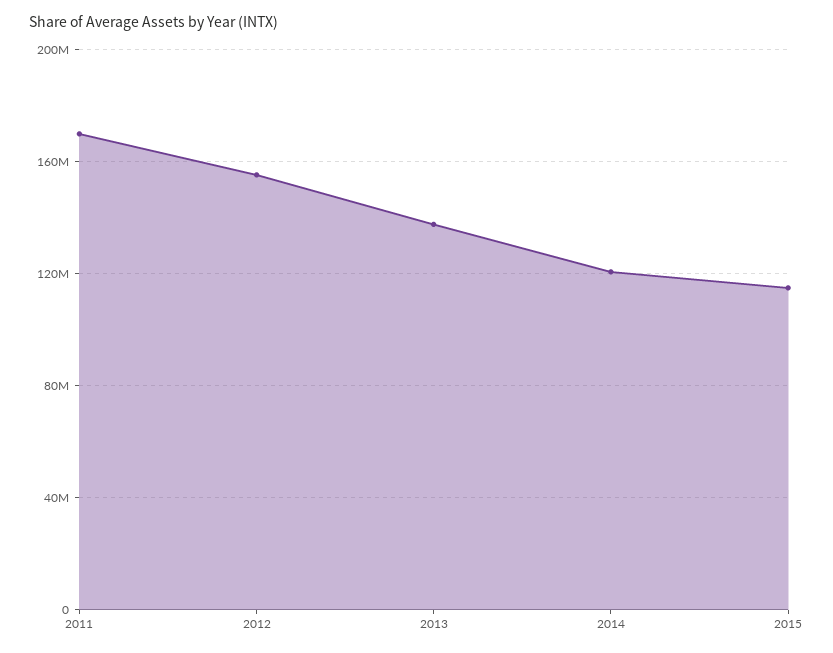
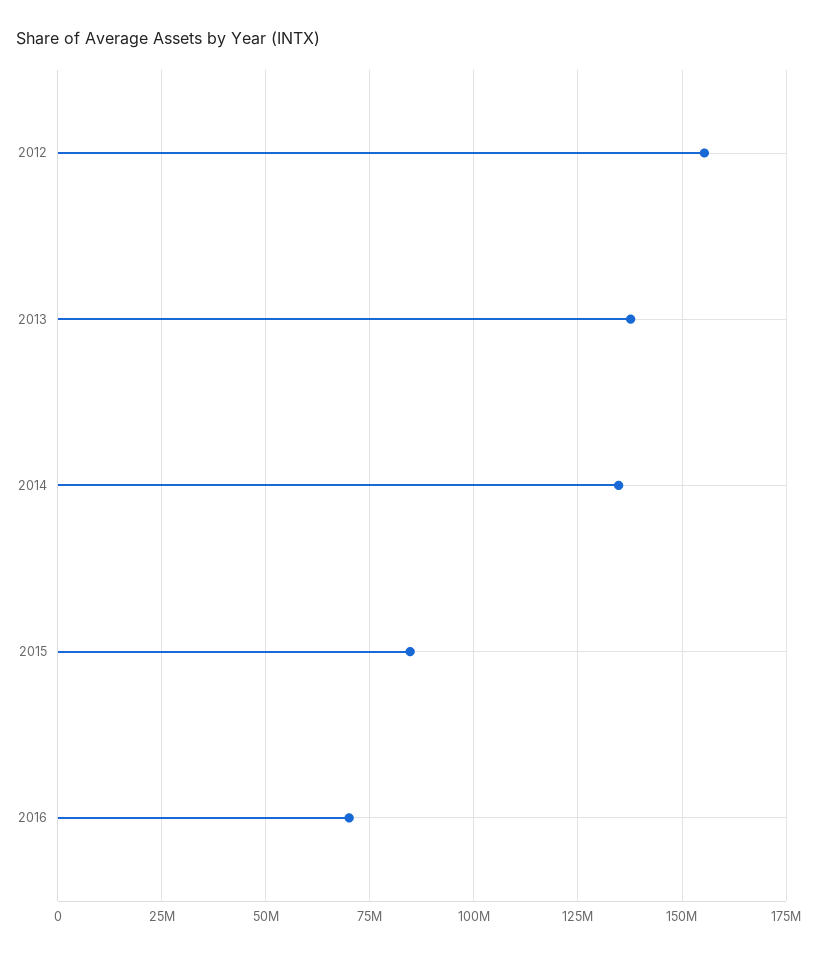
2011: 170000000 -> none
2014: 120000000 -> 135000000
2015: 115000000 -> 85000000
2016: none -> 70000000

